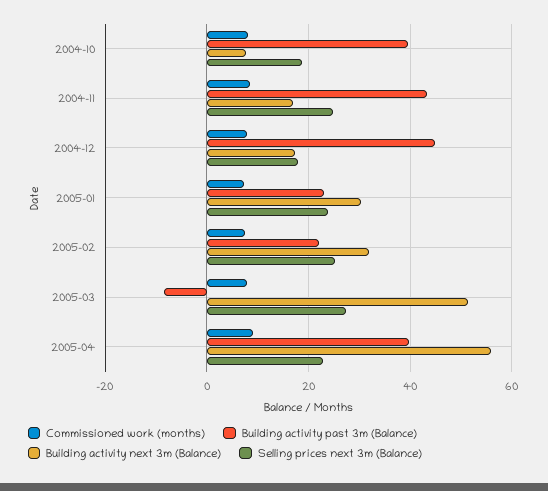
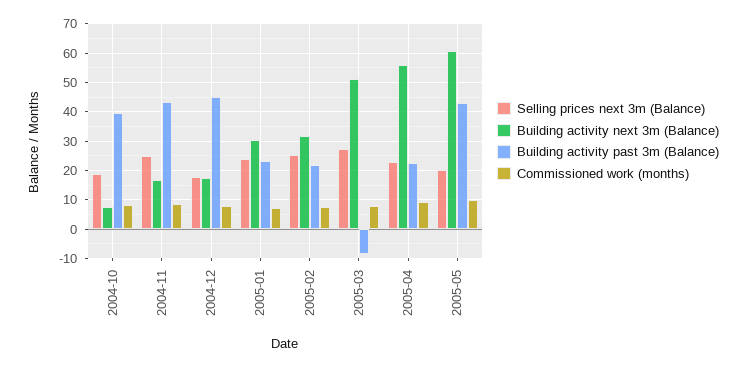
Building activity past 3m (Balance), 2005-04: 40 -> 22.5
Selling prices next 3m (Balance), 2005-05: none -> 20
Building activity next 3m (Balance), 2005-05: none -> 60
Building activity past 3m (Balance), 2005-05: none -> 42.5
Commissioned work (months), 2005-05: none -> 10

